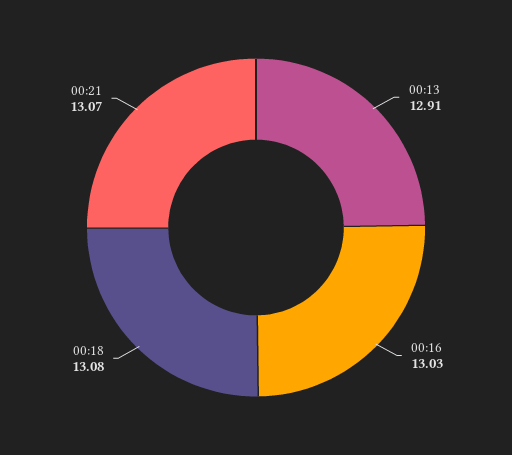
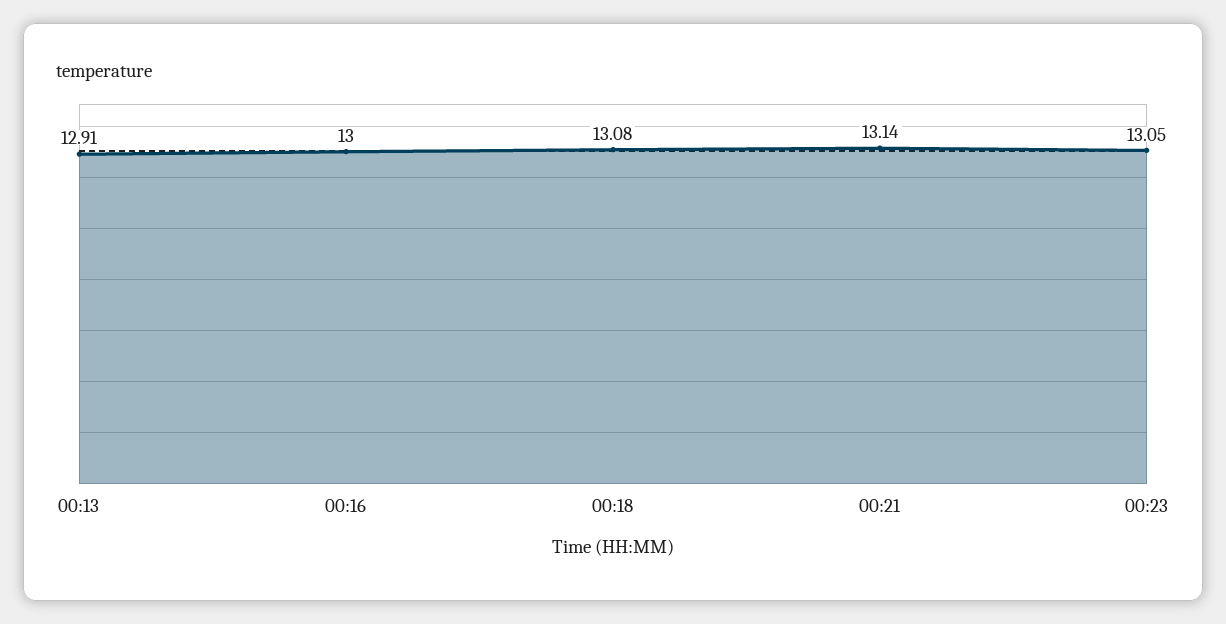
00:16: 13.03 -> 13
00:21: 13.07 -> 13.14
00:23: none -> 13.05

